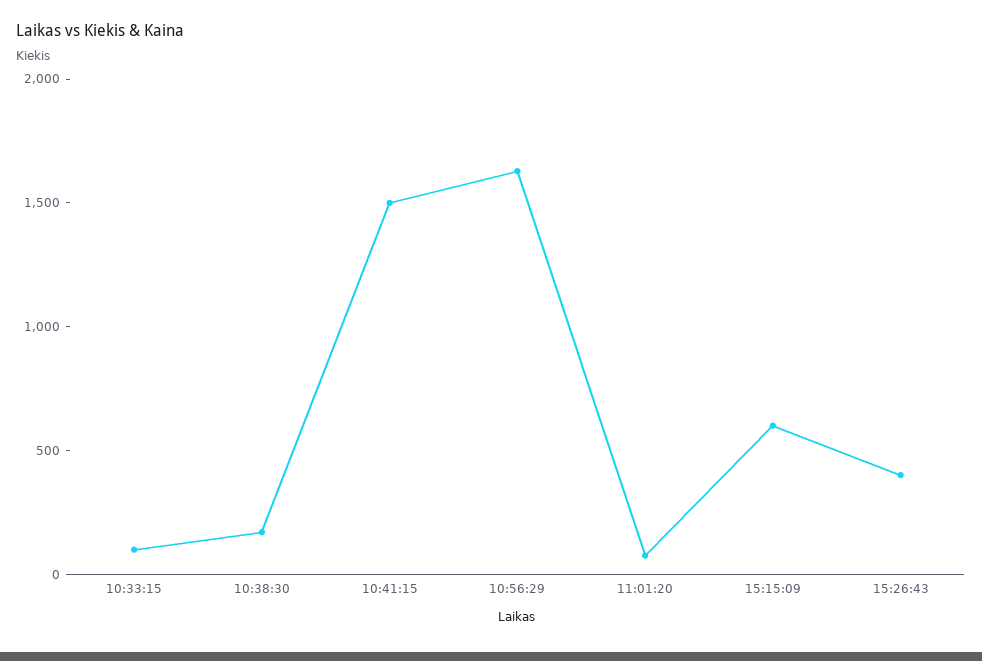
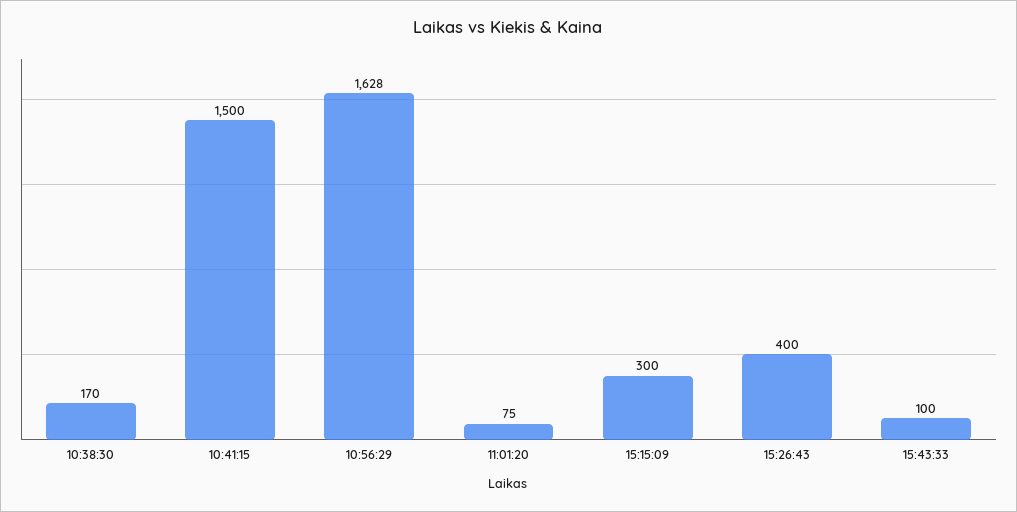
10:33:15: 100 -> none
15:15:09: 600 -> 300
15:43:33: none -> 100

